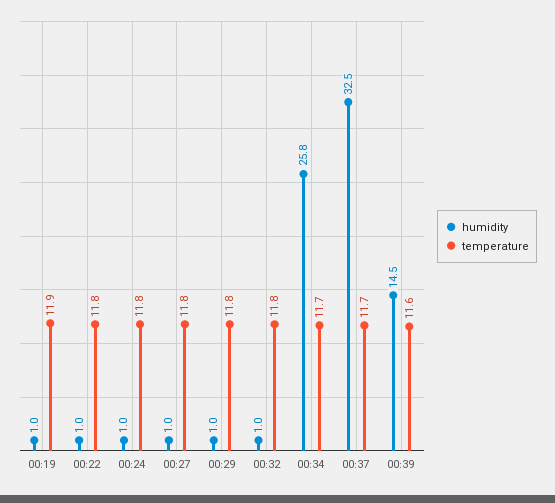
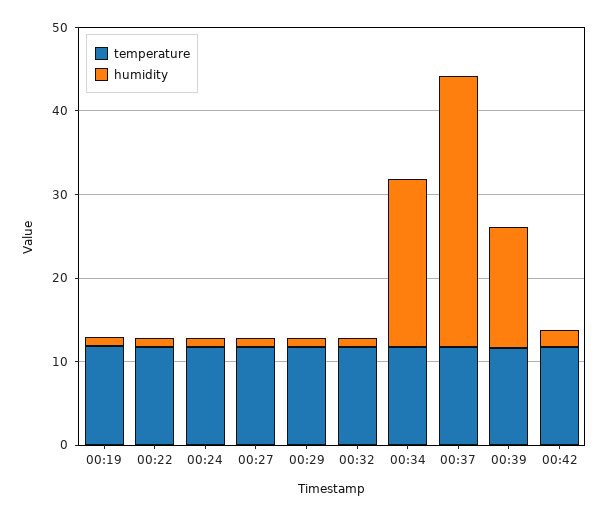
humidity, 00:34: 25.8 -> 20
temperature, 00:42: none -> 12
humidity, 00:42: none -> 2

